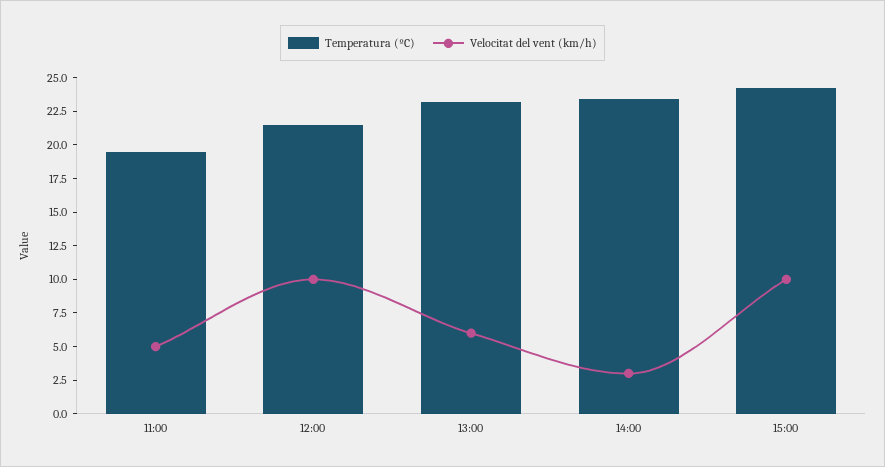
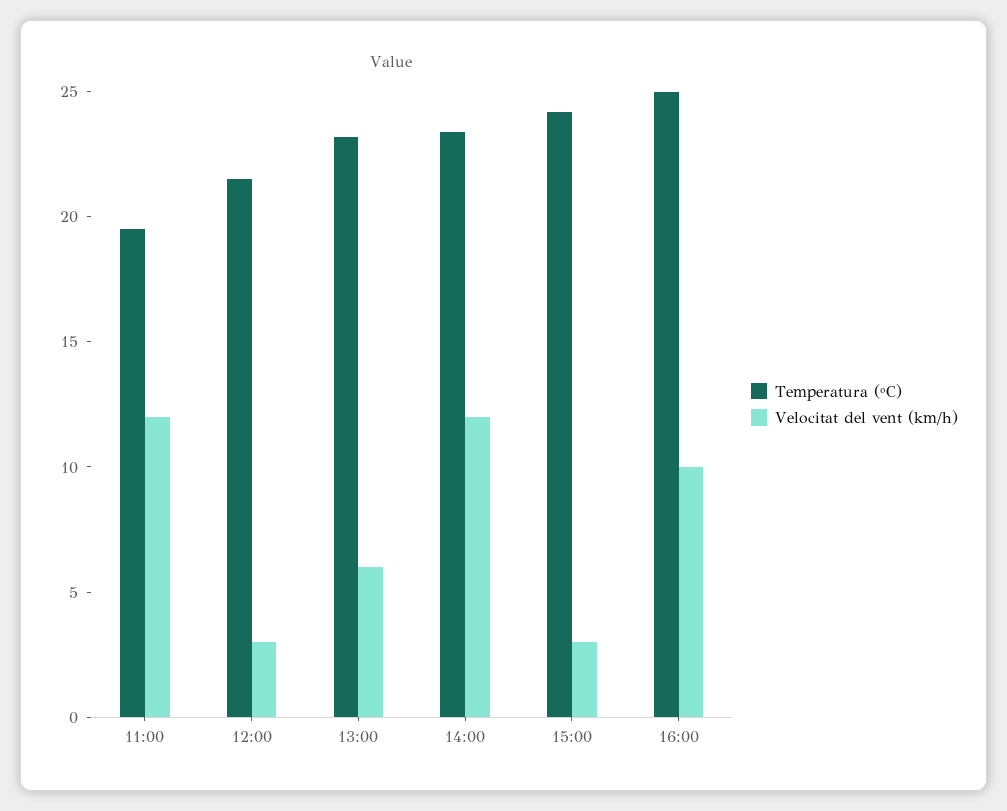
Velocitat del vent (km/h), 11:00: 5 -> 12
Velocitat del vent (km/h), 12:00: 10 -> 3
Velocitat del vent (km/h), 14:00: 2.5 -> 12
Velocitat del vent (km/h), 15:00: 10 -> 3
Temperatura (ºC), 16:00: none -> 25
Velocitat del vent (km/h), 16:00: none -> 10

